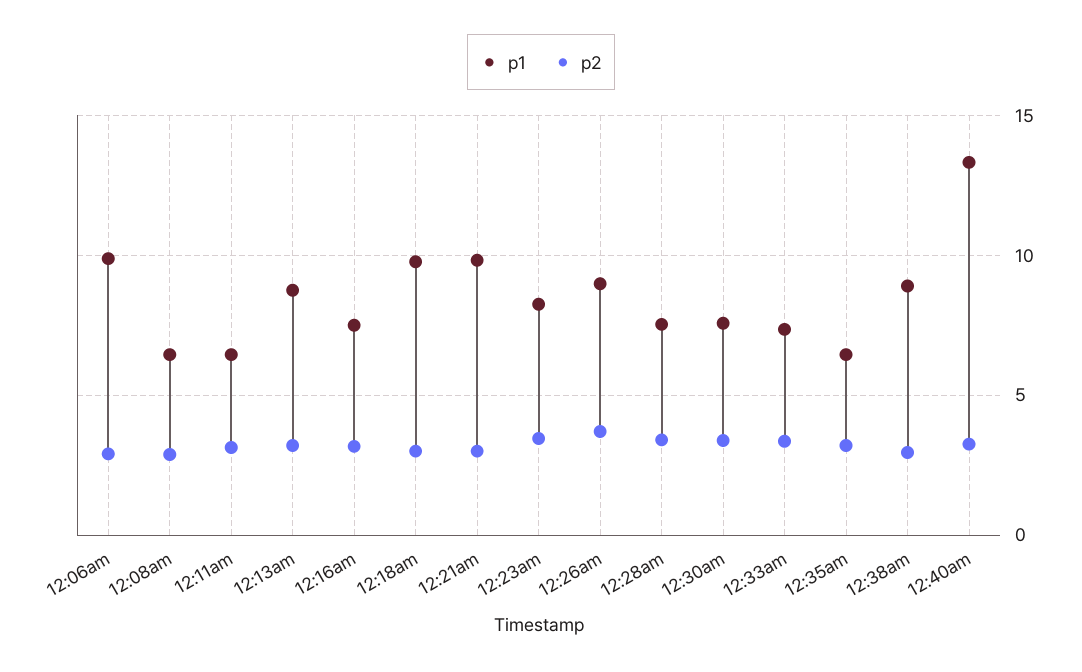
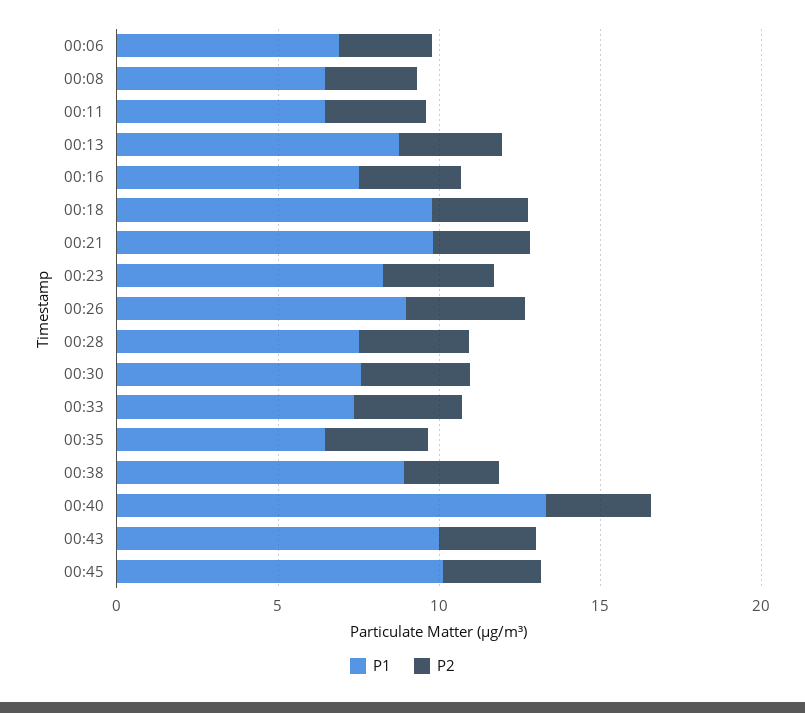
p1, 12:06am: 10 -> 7
p1, 00:43: none -> 10
p2, 00:43: none -> 3
p1, 00:45: none -> 10
p2, 00:45: none -> 3

